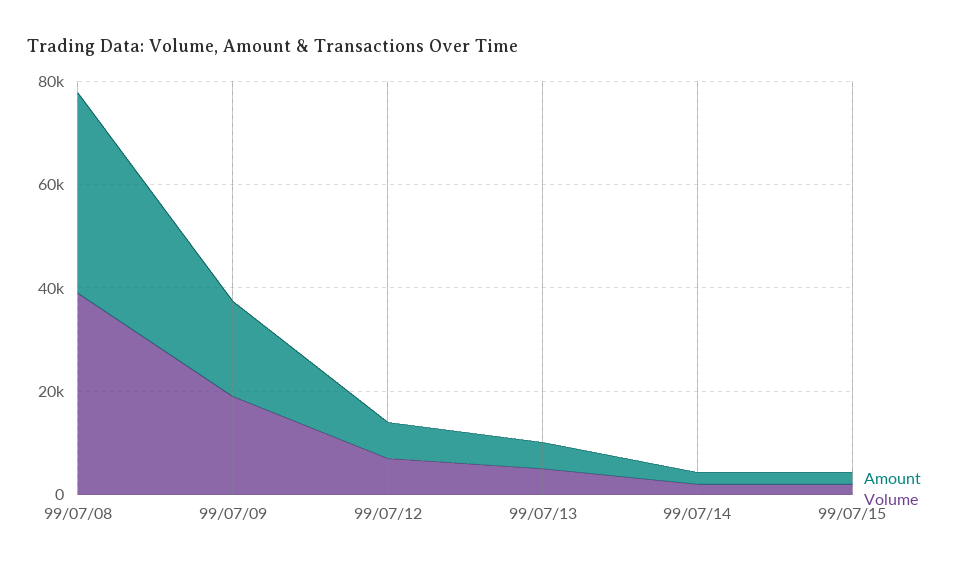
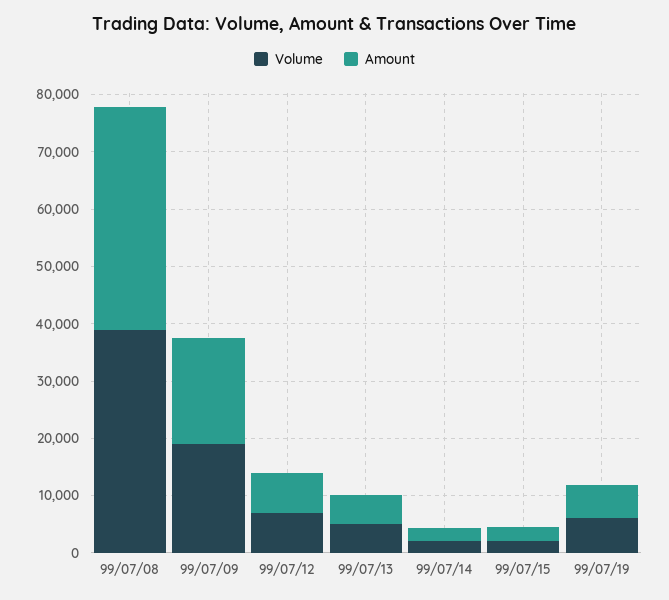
Volume, 99/07/19: none -> 6000
Amount, 99/07/19: none -> 6000

